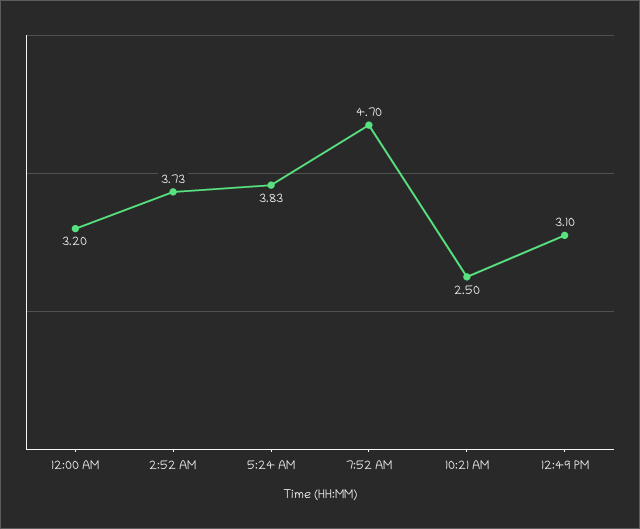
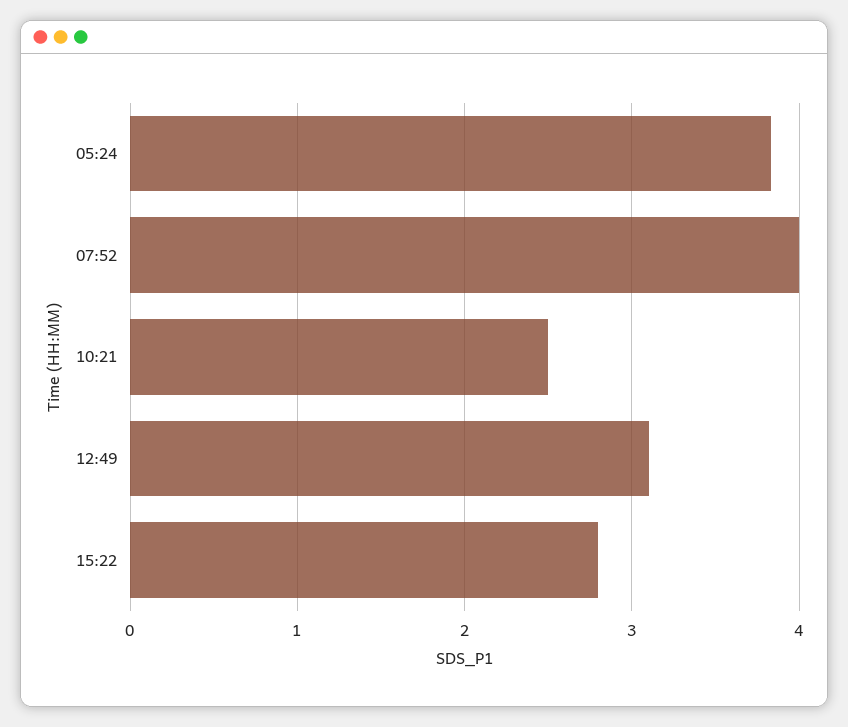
12:00 AM: 3.2 -> none
2:52 AM: 3.73 -> none
7:52 AM: 4.7 -> 4
15:22: none -> 2.8

